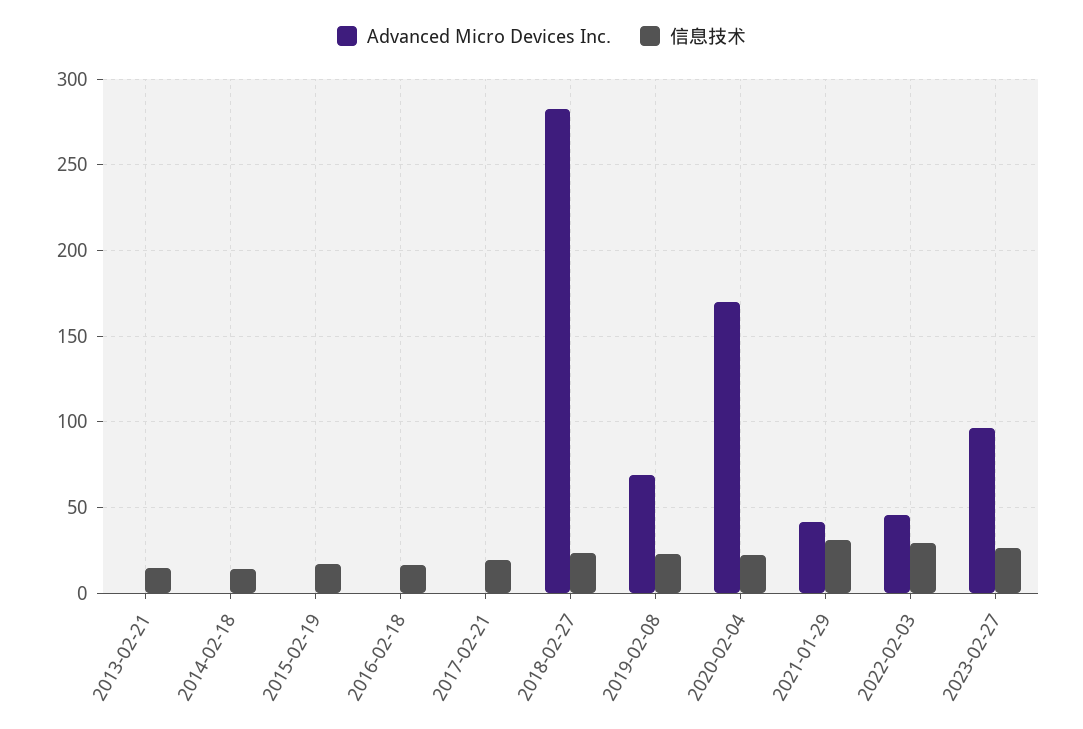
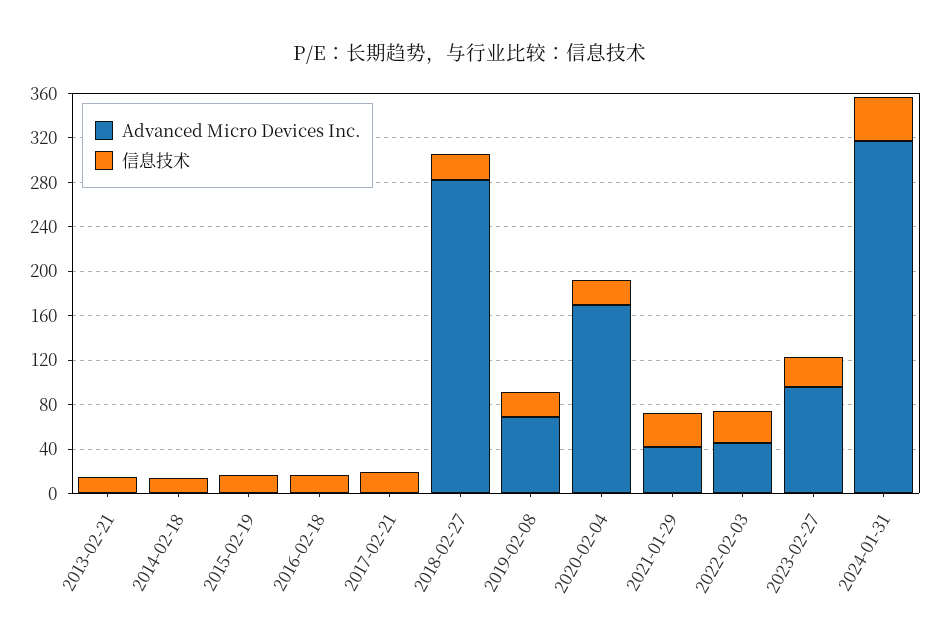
Advanced Micro Devices Inc., 2024-01-31: none -> 320
信息技术, 2024-01-31: none -> 40

